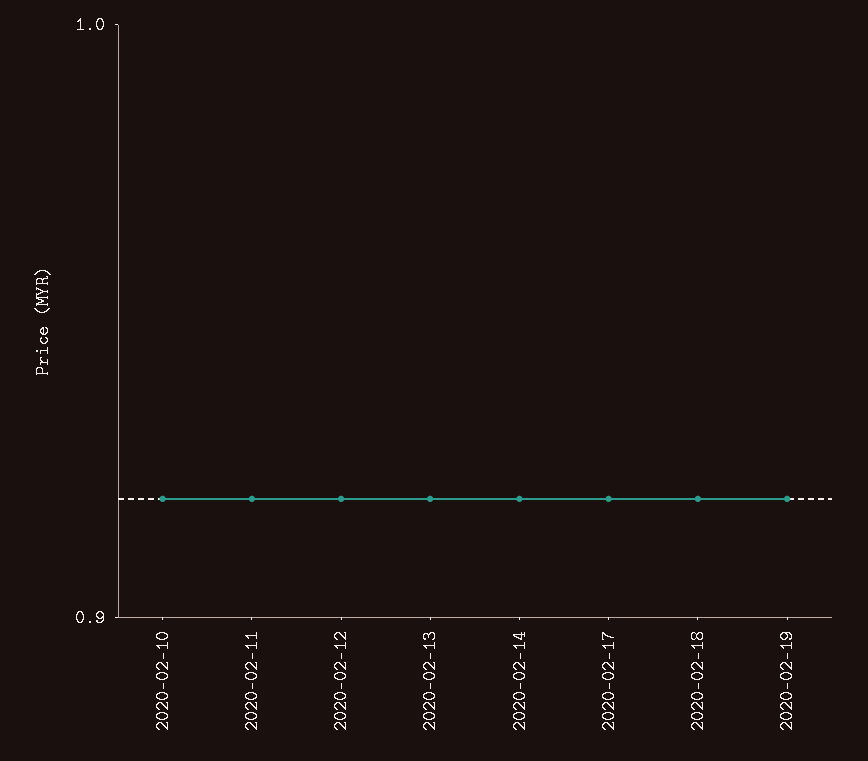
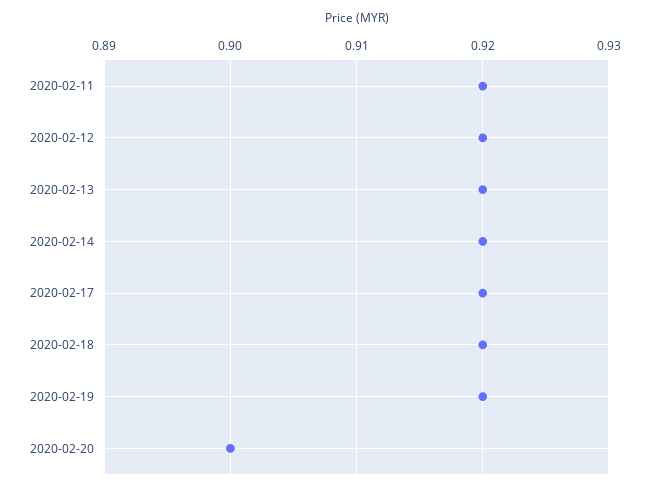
2020-02-10: 0.92 -> none
2020-02-20: none -> 0.9

